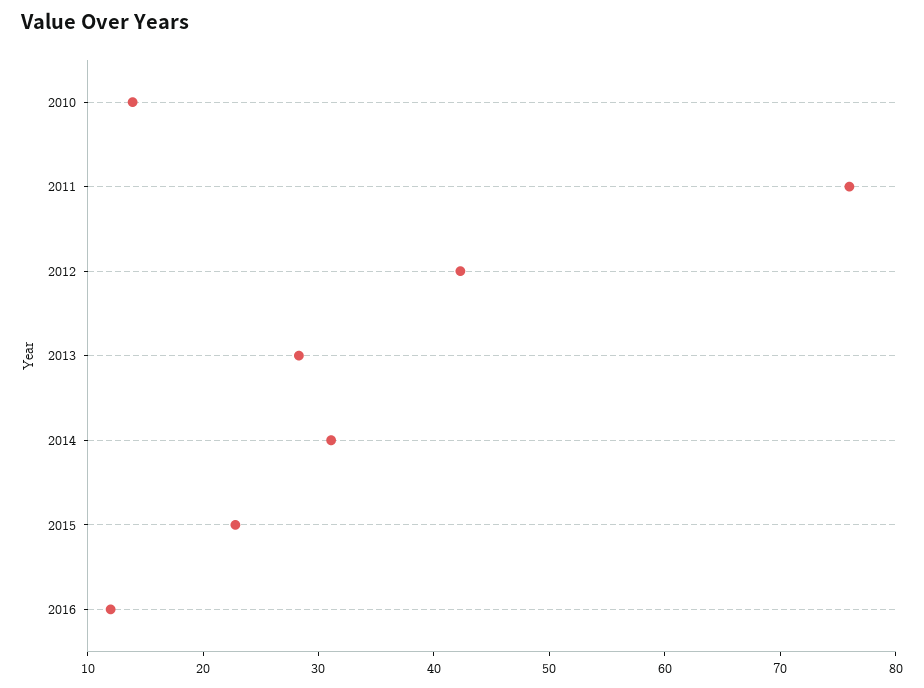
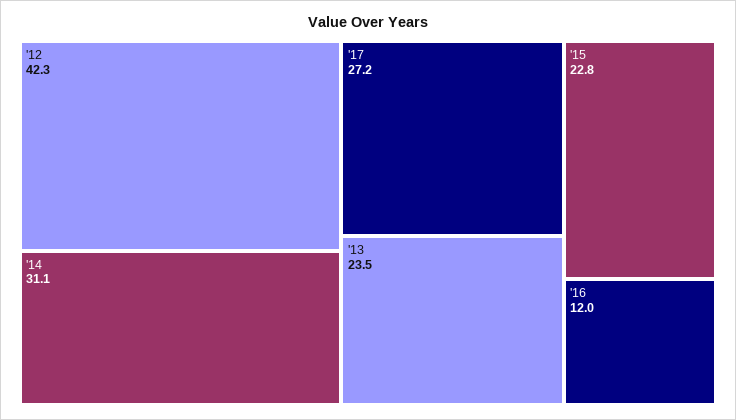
2010: 14 -> none
2011: 76 -> none
2013: 28 -> 23.5
'17: none -> 27.2

